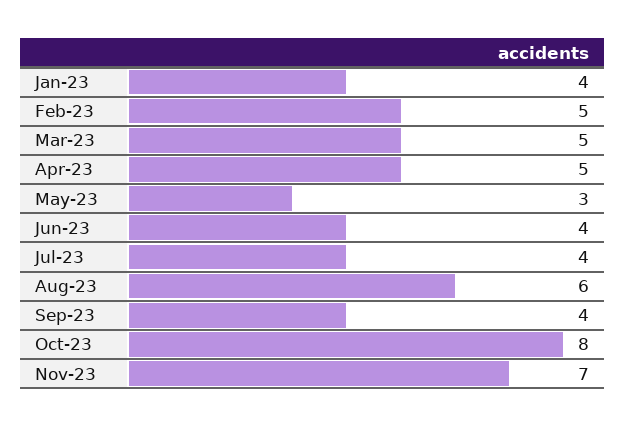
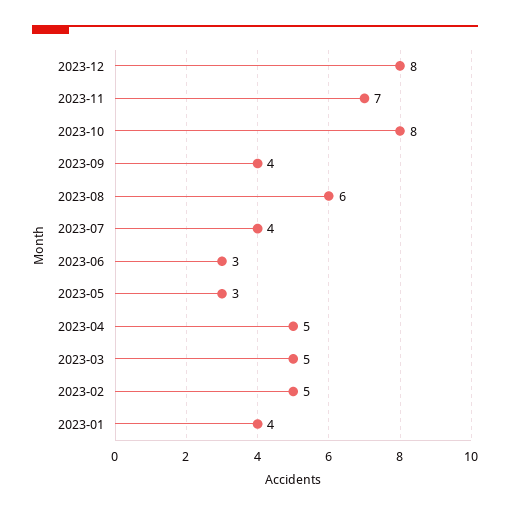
Jun-23: 4 -> 3
2023-12: none -> 8

